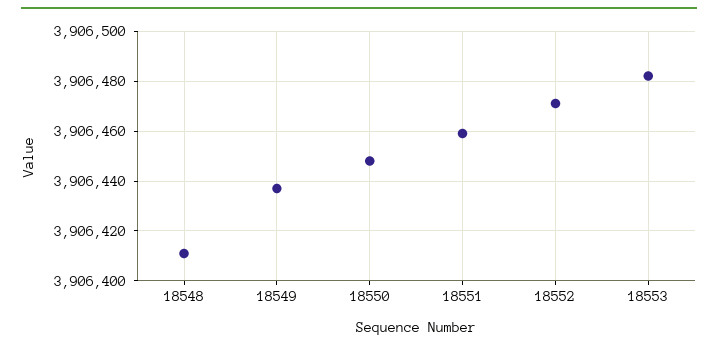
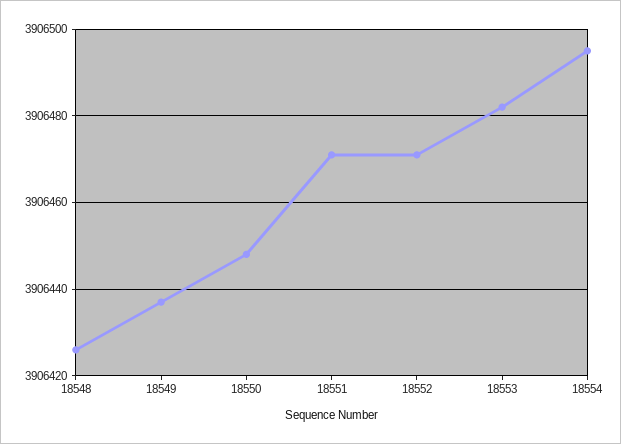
18548: 3906410 -> 3906425
18551: 3906460 -> 3906470
18554: none -> 3906495

